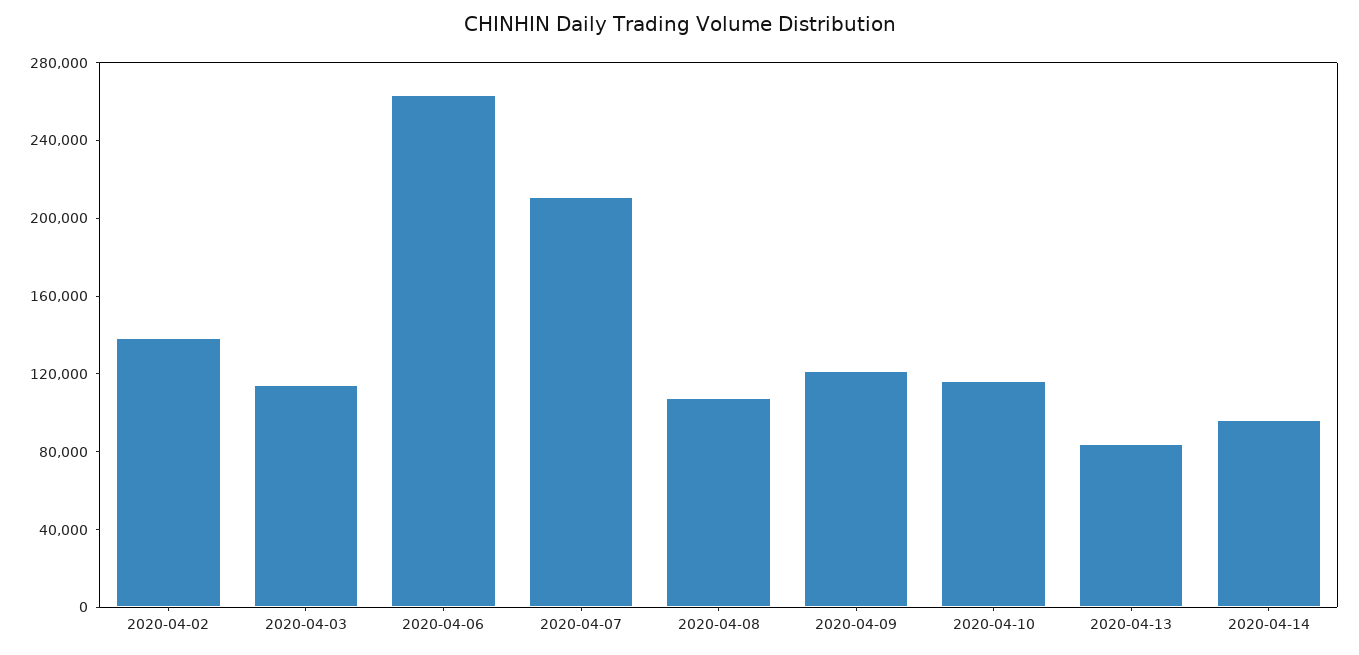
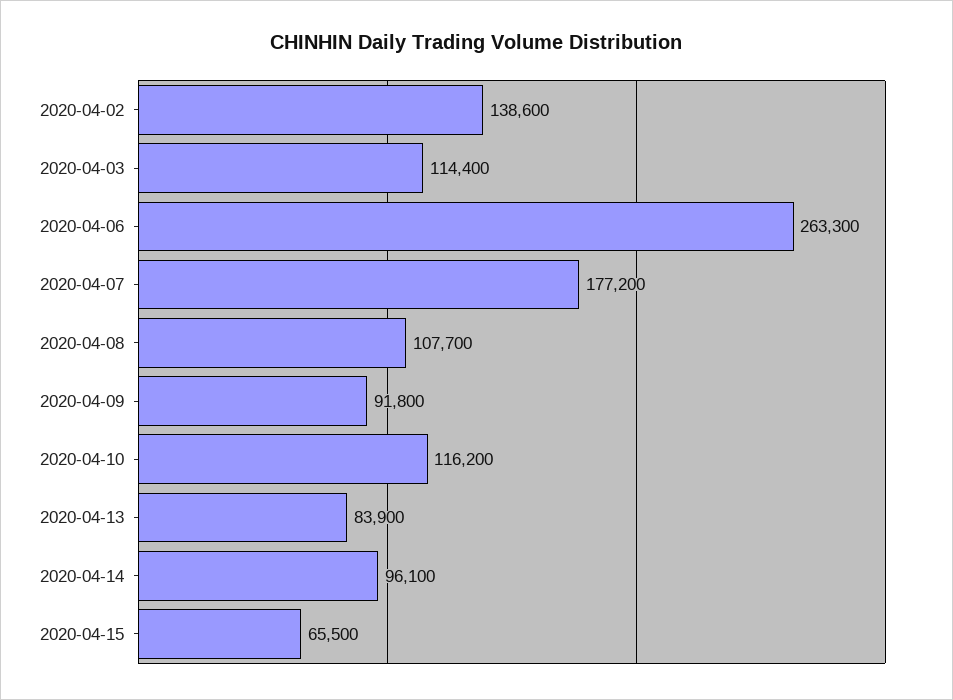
2020-04-07: 210000 -> 177200
2020-04-09: 120000 -> 91800
2020-04-15: none -> 65500

